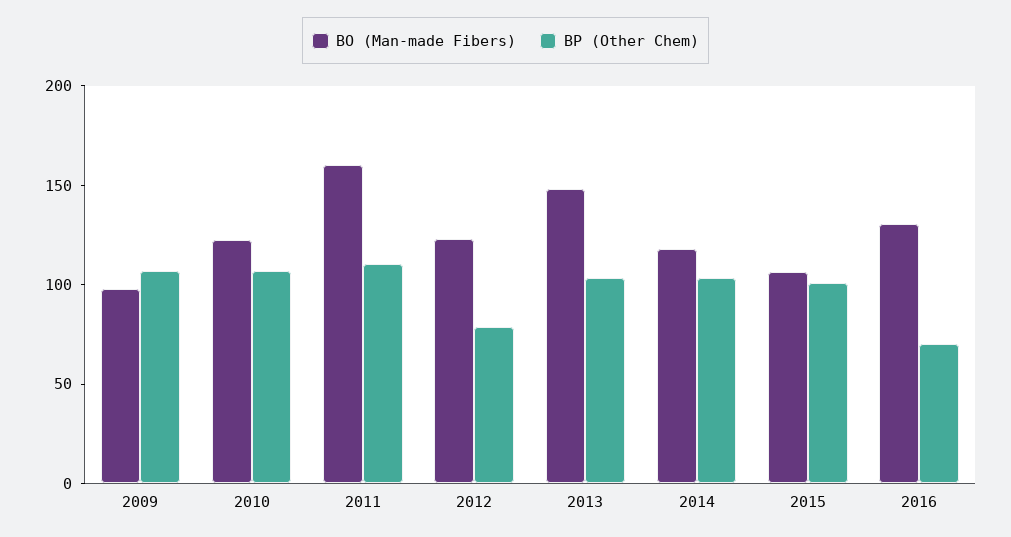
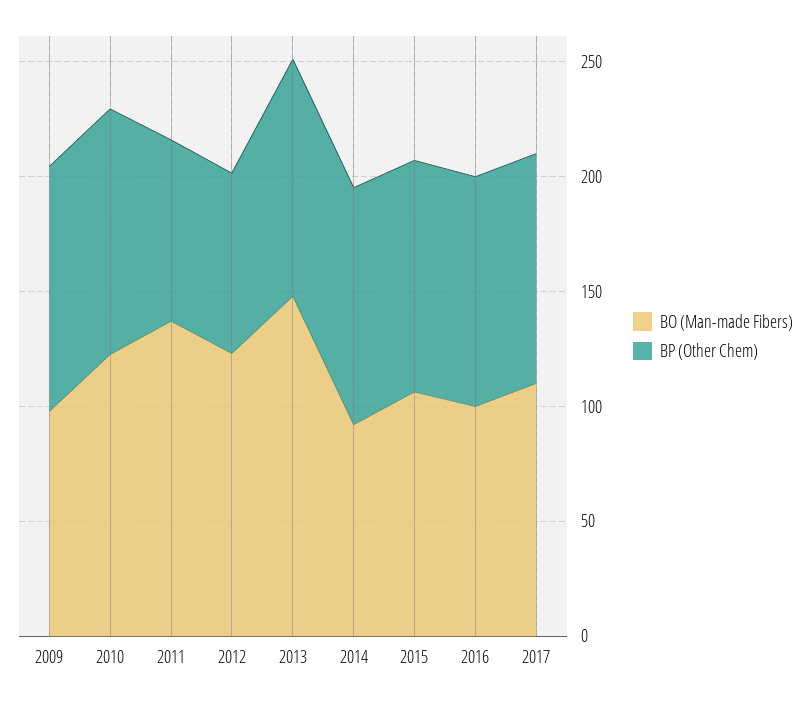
BO (Man-made Fibers), 2011: 160 -> 140
BP (Other Chem), 2011: 110 -> 80
BO (Man-made Fibers), 2014: 120 -> 90
BO (Man-made Fibers), 2016: 130 -> 100
BP (Other Chem), 2016: 70 -> 100
BO (Man-made Fibers), 2017: none -> 110
BP (Other Chem), 2017: none -> 100

